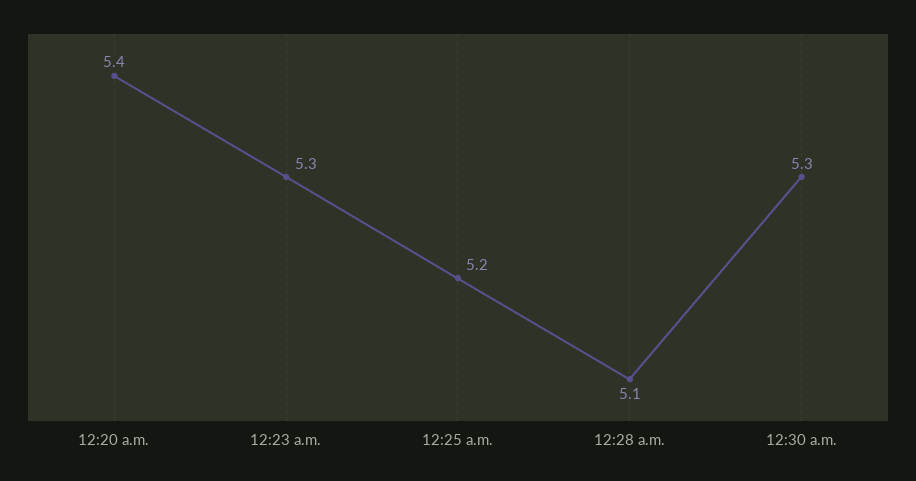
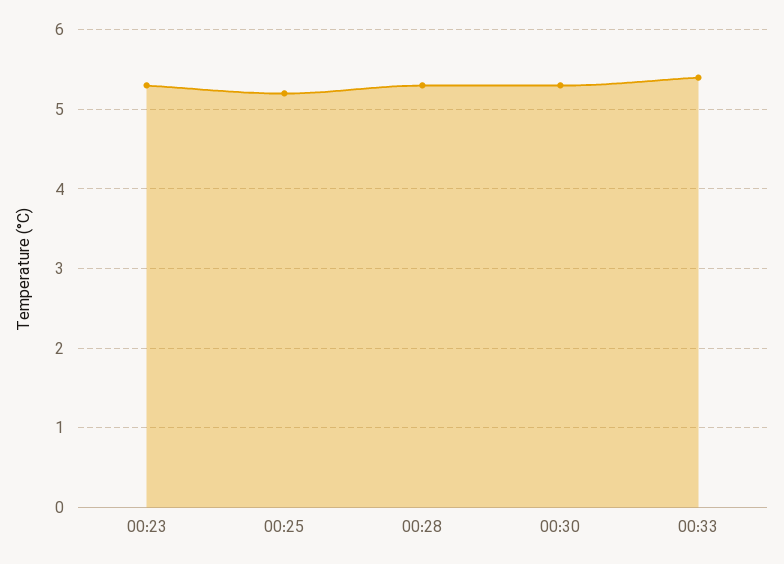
12:20 a.m.: 5.4 -> none
12:28 a.m.: 5.1 -> 5.3
00:33: none -> 5.4

